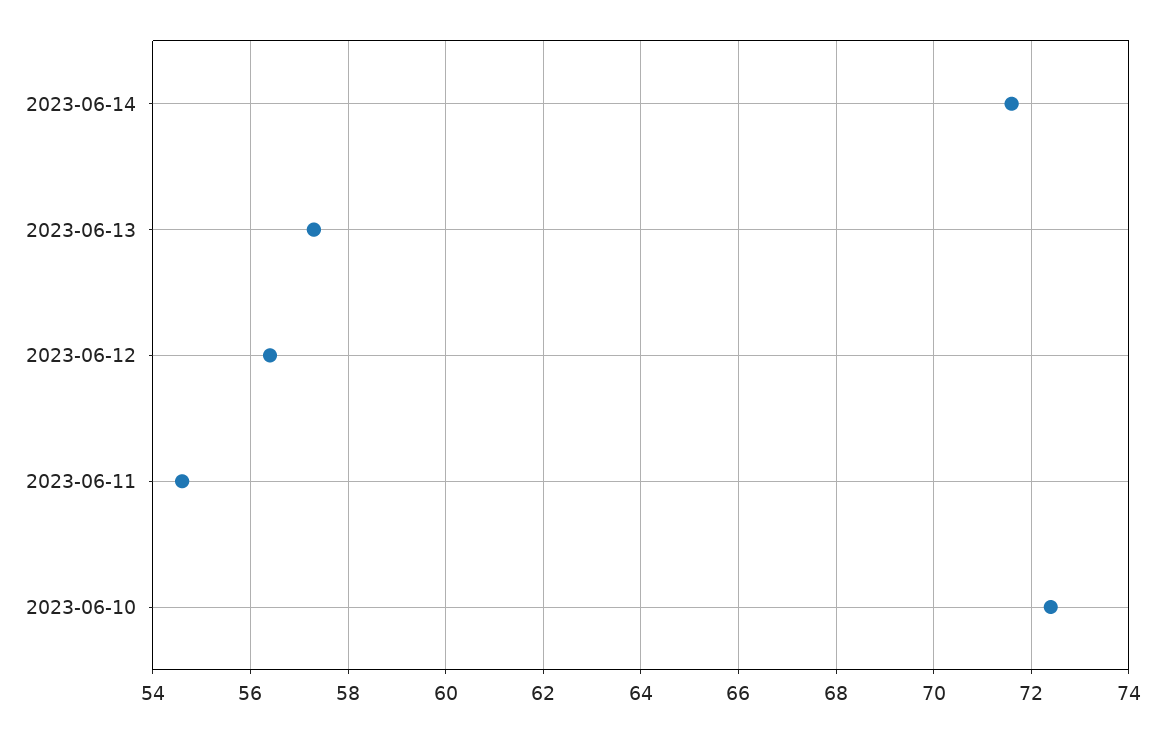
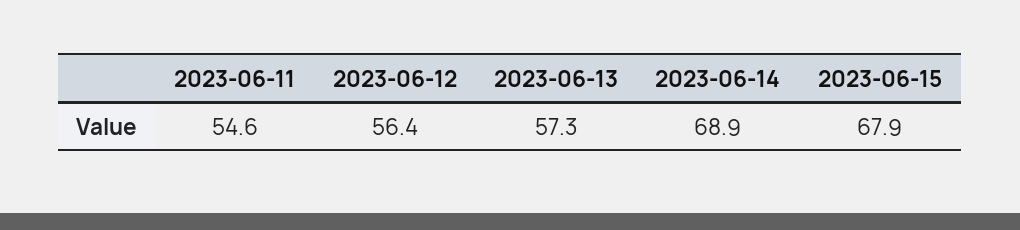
2023-06-14: 71.5 -> 68.9
2023-06-10: 72.5 -> none
2023-06-15: none -> 67.9

